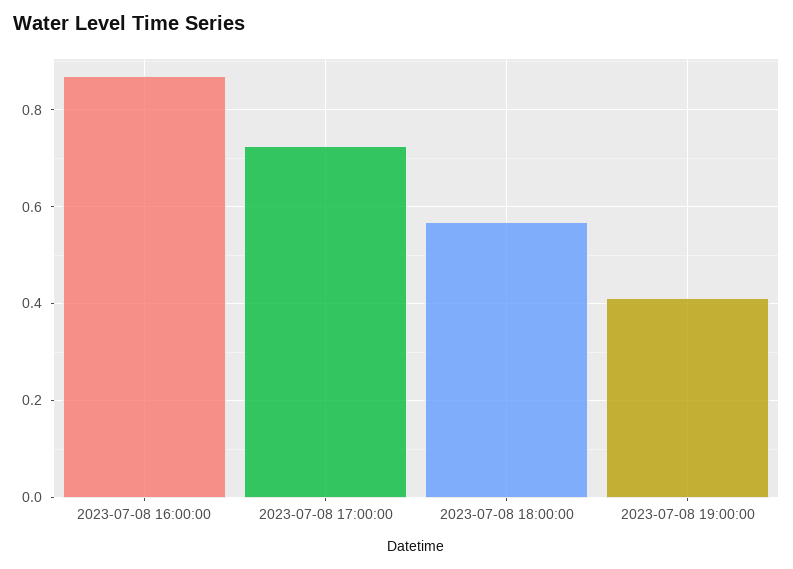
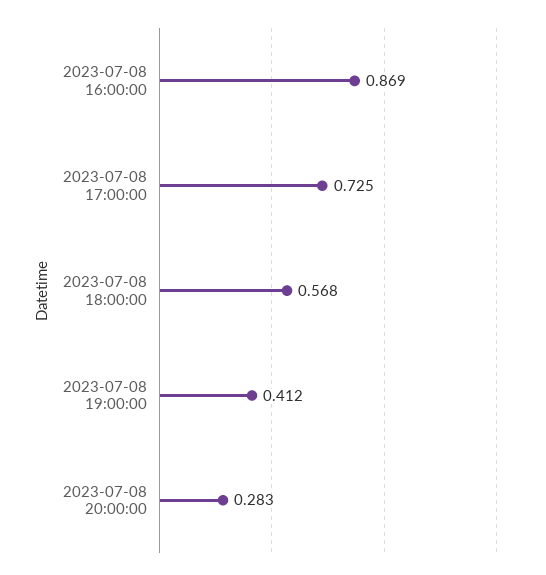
2023-07-08 20:00:00: none -> 0.283

